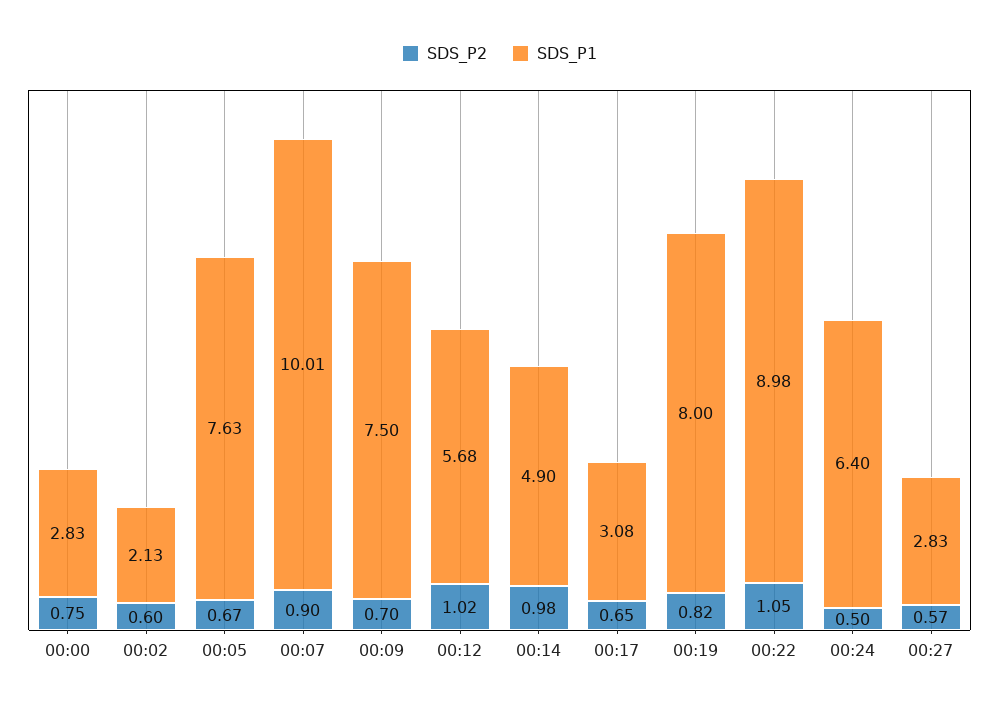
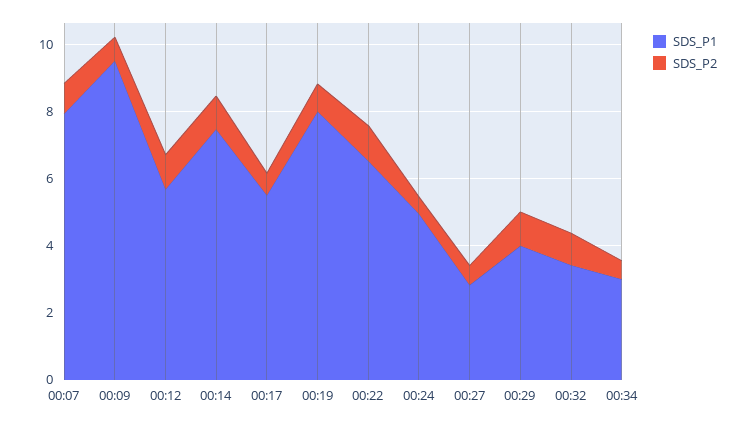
SDS_P2, 00:00: 0.75 -> none
SDS_P1, 00:00: 2.83 -> none
SDS_P2, 00:02: 0.6 -> none
SDS_P1, 00:02: 2.13 -> none
SDS_P2, 00:05: 0.67 -> none
SDS_P1, 00:05: 7.63 -> none
SDS_P1, 00:07: 10.01 -> 8
SDS_P1, 00:09: 7.5 -> 9.5
SDS_P1, 00:14: 4.9 -> 7.5
SDS_P1, 00:17: 3.08 -> 5.5
SDS_P1, 00:22: 8.98 -> 6.5
SDS_P1, 00:24: 6.4 -> 5
SDS_P1, 00:29: none -> 4
SDS_P2, 00:29: none -> 1
SDS_P1, 00:32: none -> 3.5
SDS_P2, 00:32: none -> 1
SDS_P1, 00:34: none -> 3
SDS_P2, 00:34: none -> 0.5

